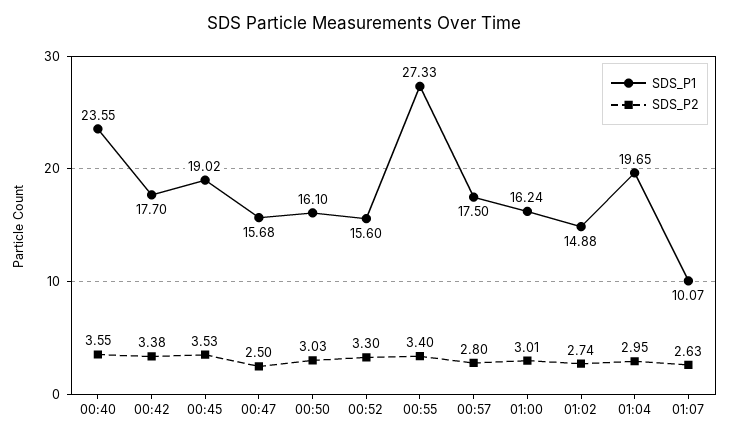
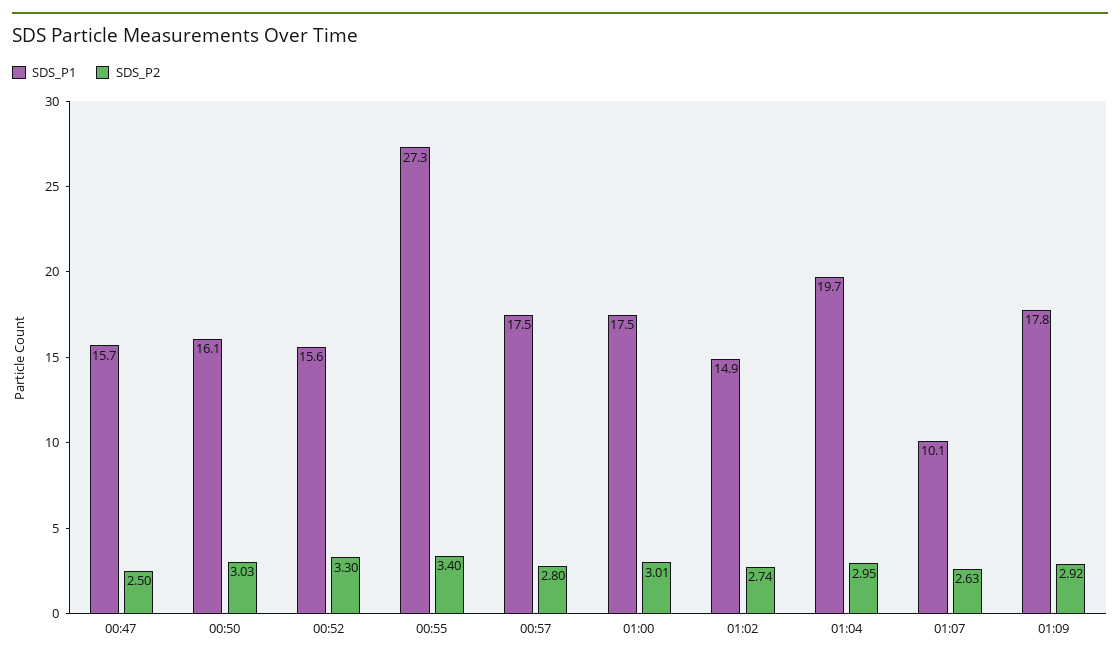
SDS_P1, 00:40: 23.55 -> none
SDS_P2, 00:40: 3.55 -> none
SDS_P1, 00:42: 17.7 -> none
SDS_P2, 00:42: 3.38 -> none
SDS_P1, 00:45: 19.02 -> none
SDS_P2, 00:45: 3.53 -> none
SDS_P1, 01:00: 16.24 -> 17.5
SDS_P1, 01:09: none -> 17.8
SDS_P2, 01:09: none -> 2.92

